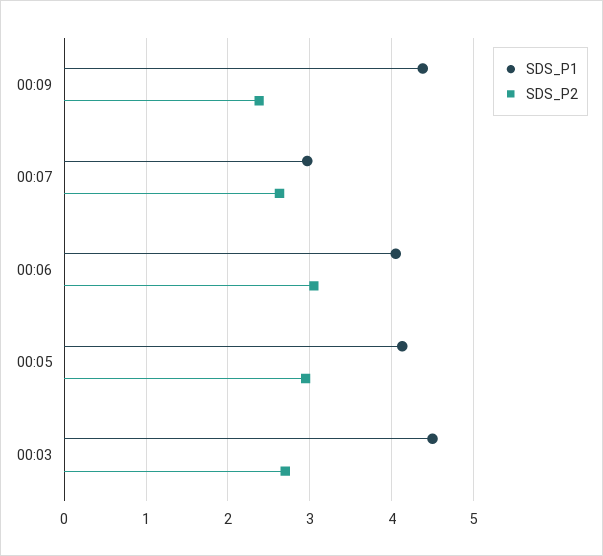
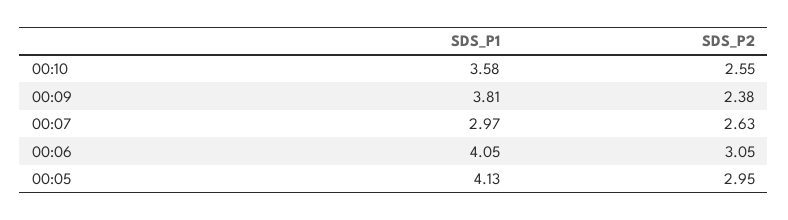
SDS_P1, 00:09: 4.4 -> 3.81
SDS_P1, 00:03: 4.5 -> none
SDS_P2, 00:03: 2.7 -> none
SDS_P1, 00:10: none -> 3.58
SDS_P2, 00:10: none -> 2.55

